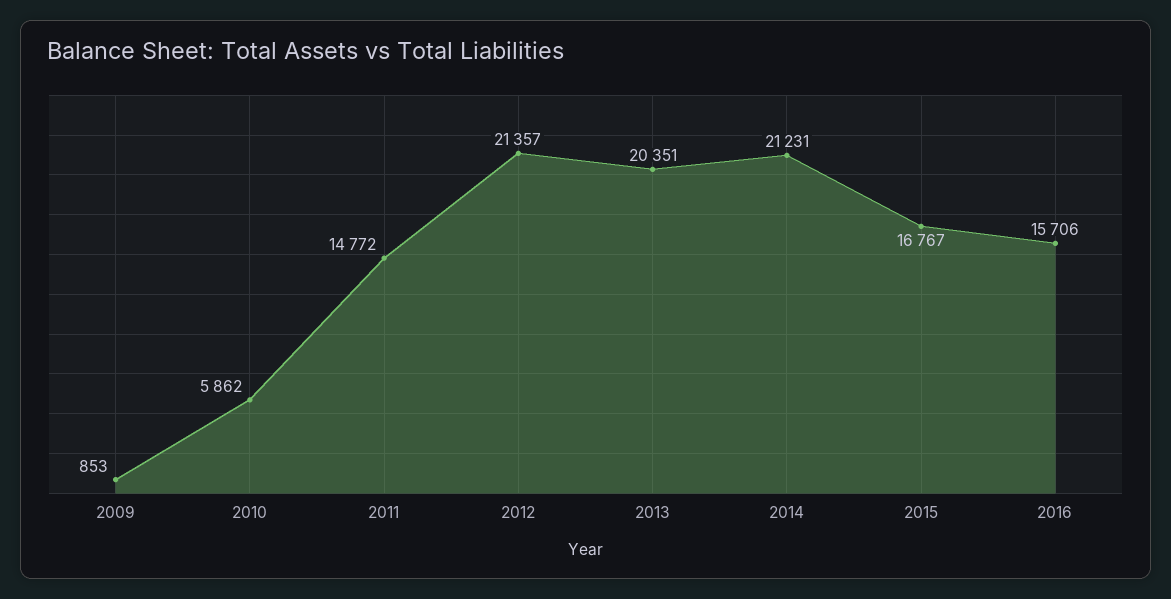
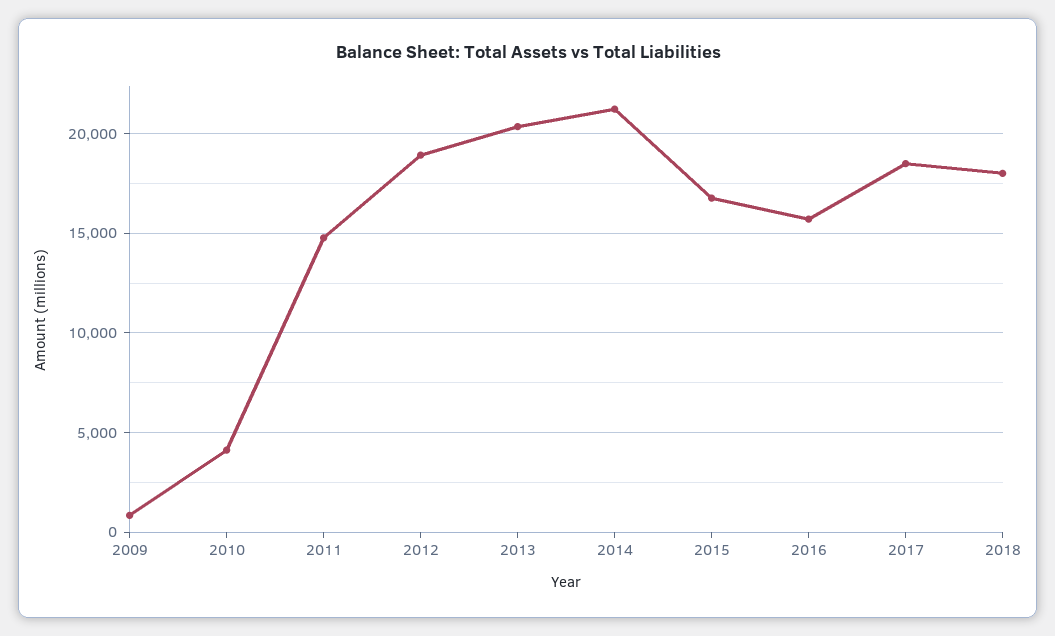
2010: 5862 -> 4000
2012: 21357 -> 19000
2017: none -> 18500
2018: none -> 18000

